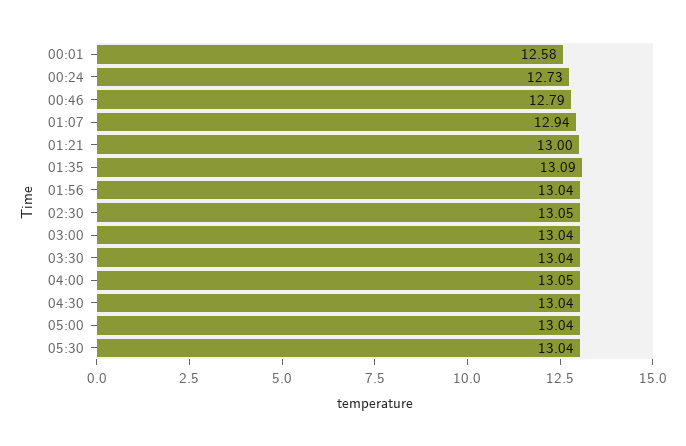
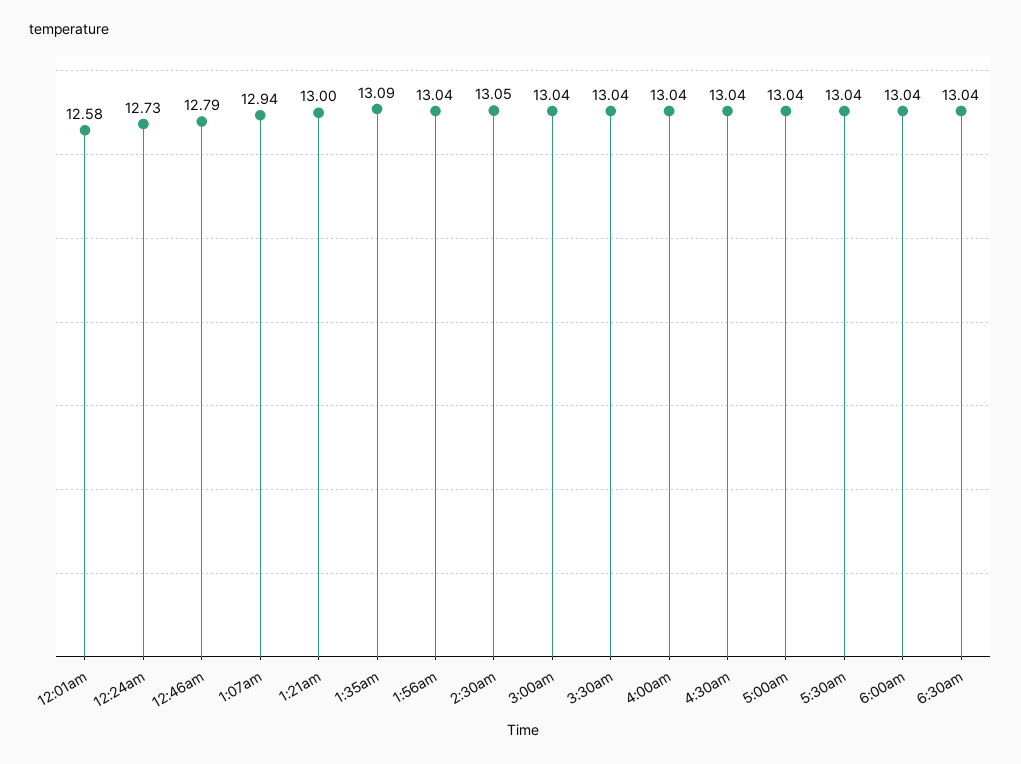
04:00: 13.05 -> 13.04
6:00am: none -> 13.04
6:30am: none -> 13.04

